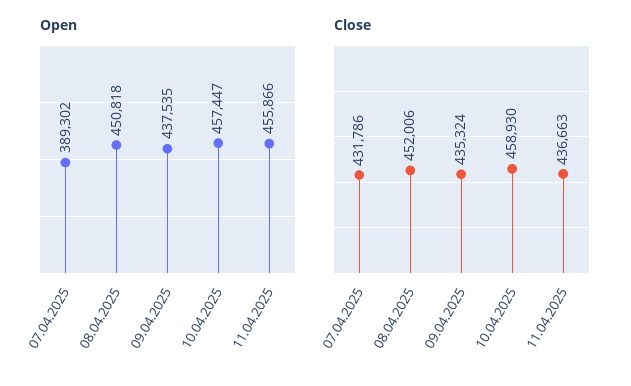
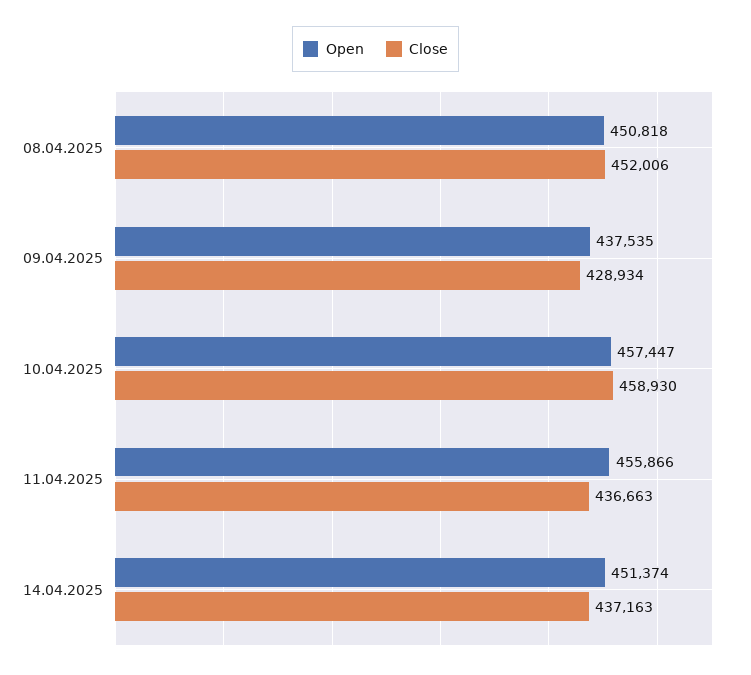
Open, 07.04.2025: 389302 -> none
Close, 07.04.2025: 431786 -> none
Close, 09.04.2025: 435324 -> 428934
Open, 14.04.2025: none -> 451374
Close, 14.04.2025: none -> 437163

